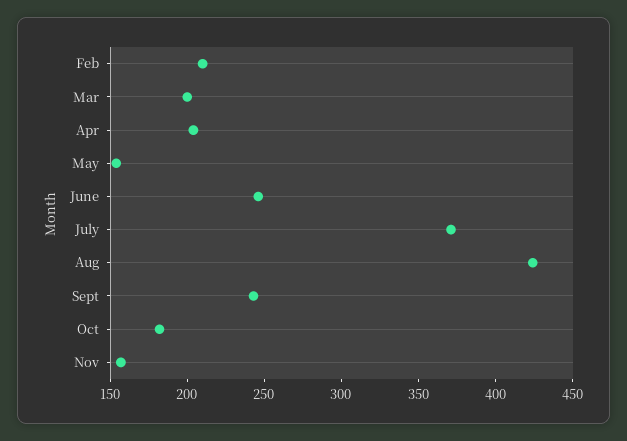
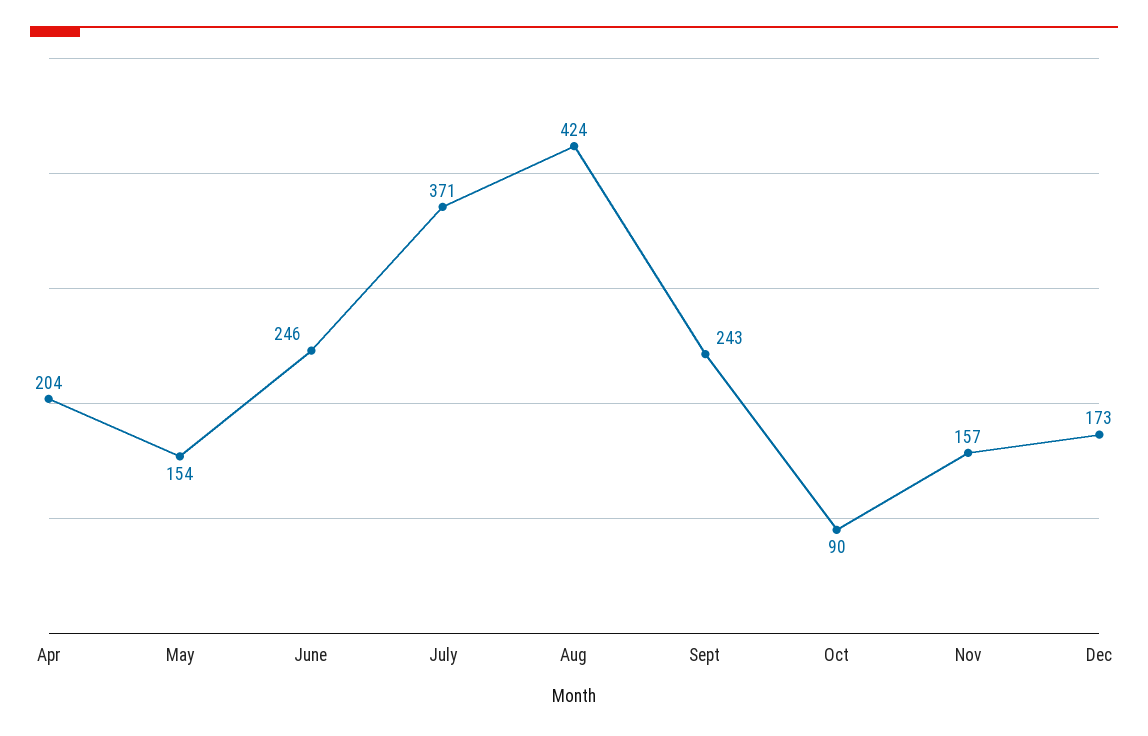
Feb: 210 -> none
Mar: 200 -> none
Oct: 180 -> 90
Dec: none -> 173

